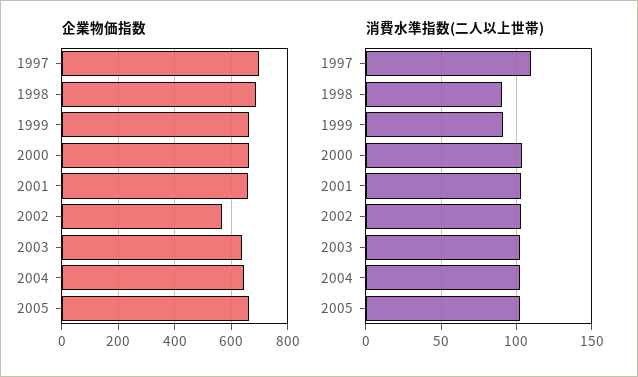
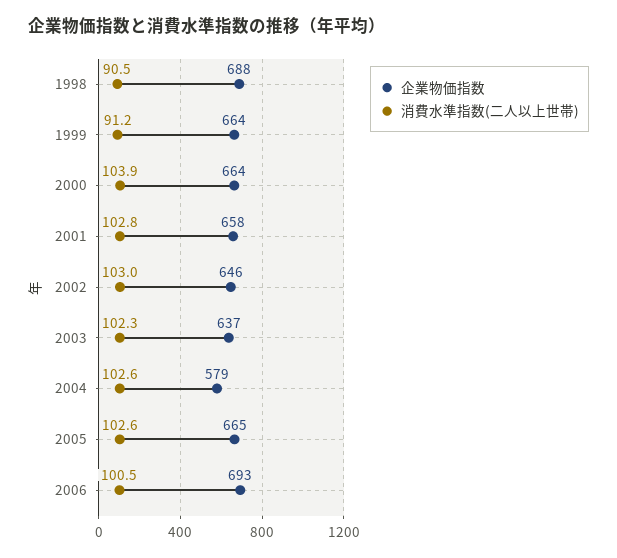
企業物価指数, 1997: 700 -> none
企業物価指数, 2002: 575 -> 646
企業物価指数, 2004: 650 -> 579
消費水準指数(二人以上世帯), 1997: 110 -> none
企業物価指数, 2006: none -> 693
消費水準指数(二人以上世帯), 2006: none -> 100.5

